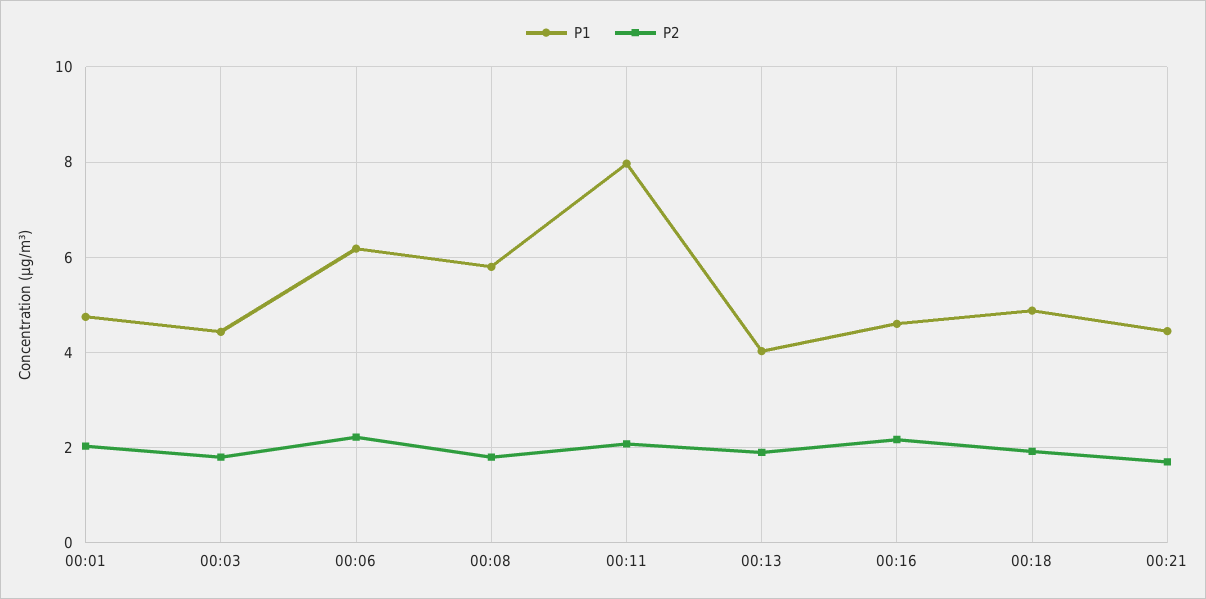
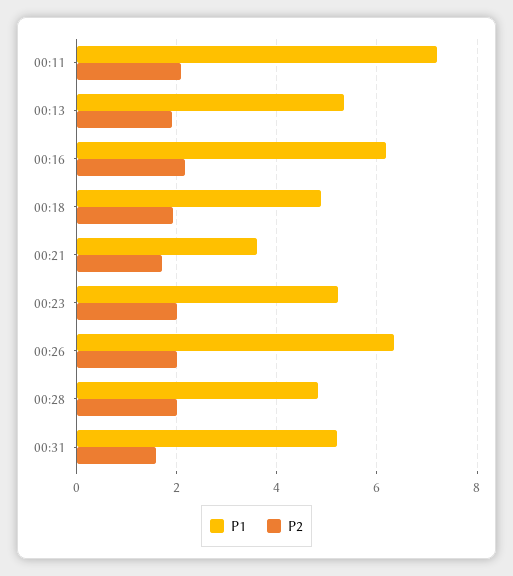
P1, 00:01: 4.8 -> none
P2, 00:01: 2 -> none
P1, 00:03: 4.4 -> none
P2, 00:03: 1.8 -> none
P1, 00:06: 6.2 -> none
P2, 00:06: 2.2 -> none
P1, 00:08: 5.8 -> none
P2, 00:08: 1.8 -> none
P1, 00:11: 8 -> 7.2
P1, 00:13: 4 -> 5.4
P1, 00:16: 4.6 -> 6.2
P1, 00:21: 4.4 -> 3.6
P1, 00:23: none -> 5.2
P2, 00:23: none -> 2
P1, 00:26: none -> 6.4
P2, 00:26: none -> 2
P1, 00:28: none -> 4.8
P2, 00:28: none -> 2
P1, 00:31: none -> 5.2
P2, 00:31: none -> 1.6

